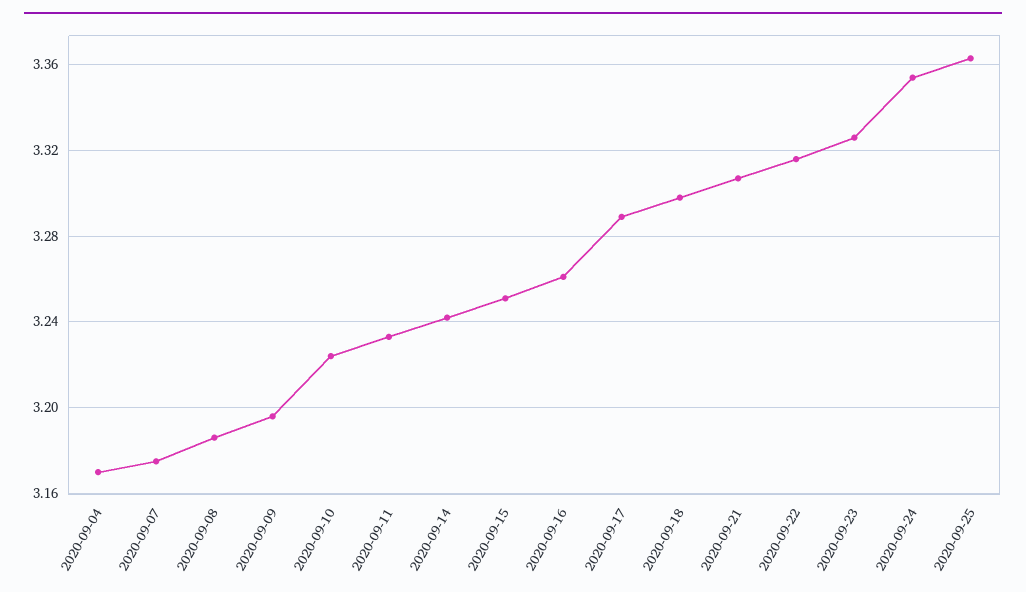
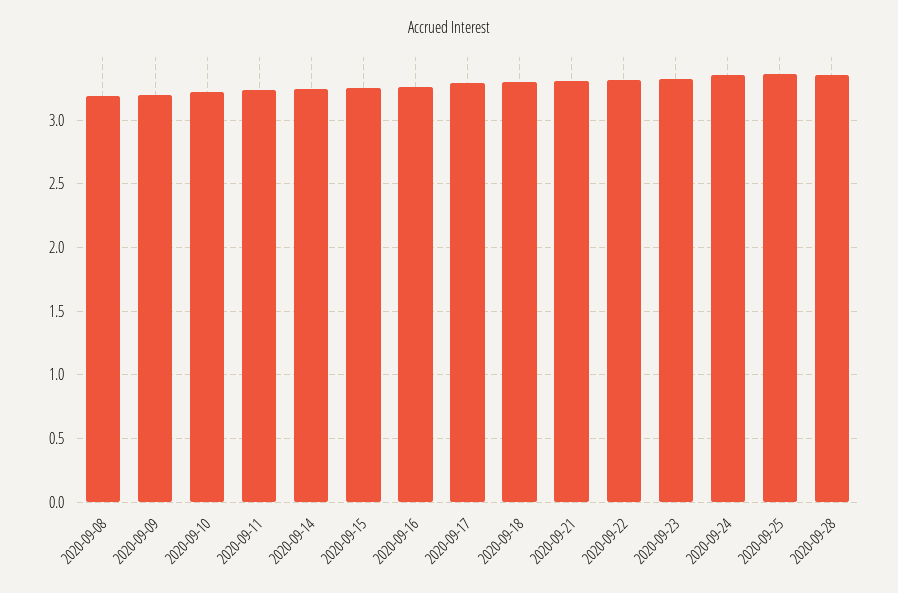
2020-09-04: 3.17 -> none
2020-09-07: 3.175 -> none
2020-09-28: none -> 3.35

